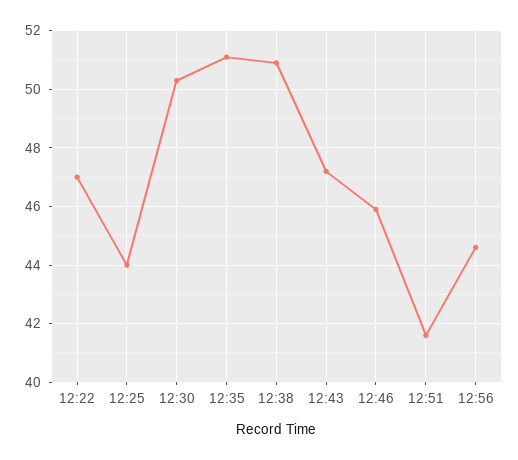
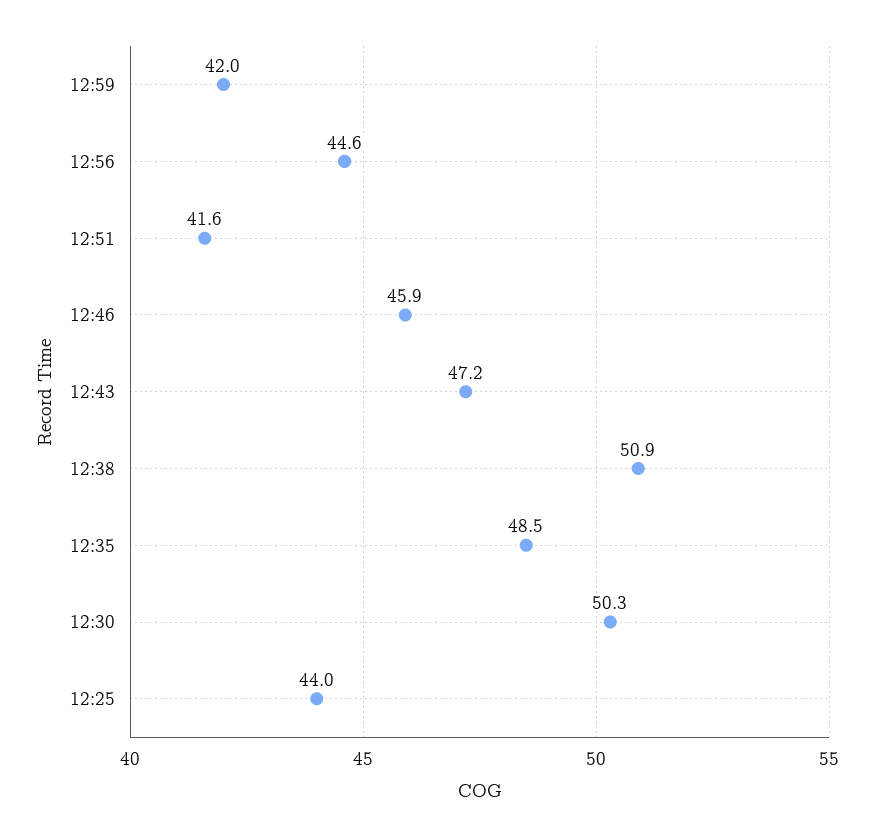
12:22: 47 -> none
12:35: 51 -> 48.5
12:59: none -> 42

